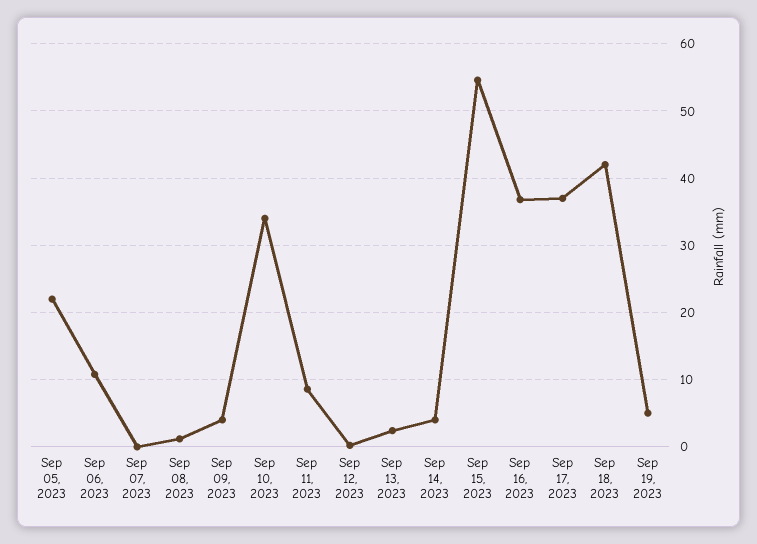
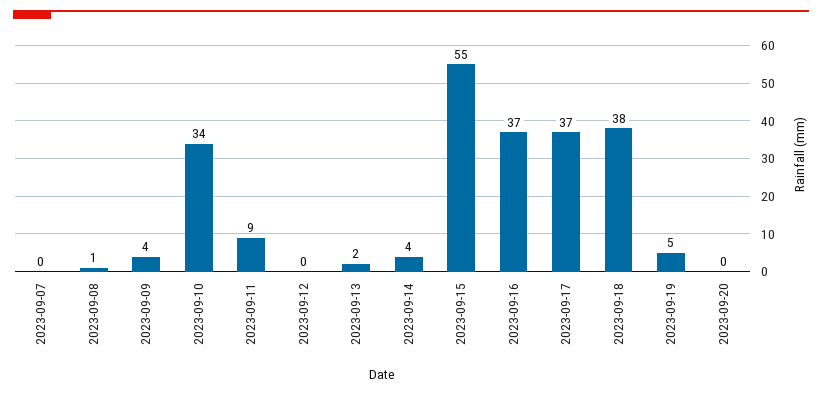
Sep 05, 2023: 22 -> none
Sep 06, 2023: 11 -> none
Sep 18, 2023: 42 -> 38
2023-09-20: none -> 0

